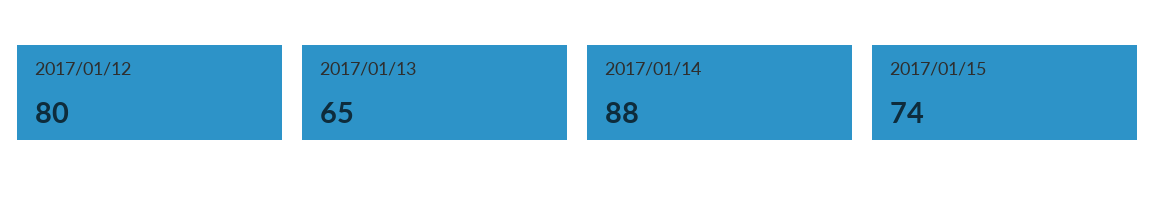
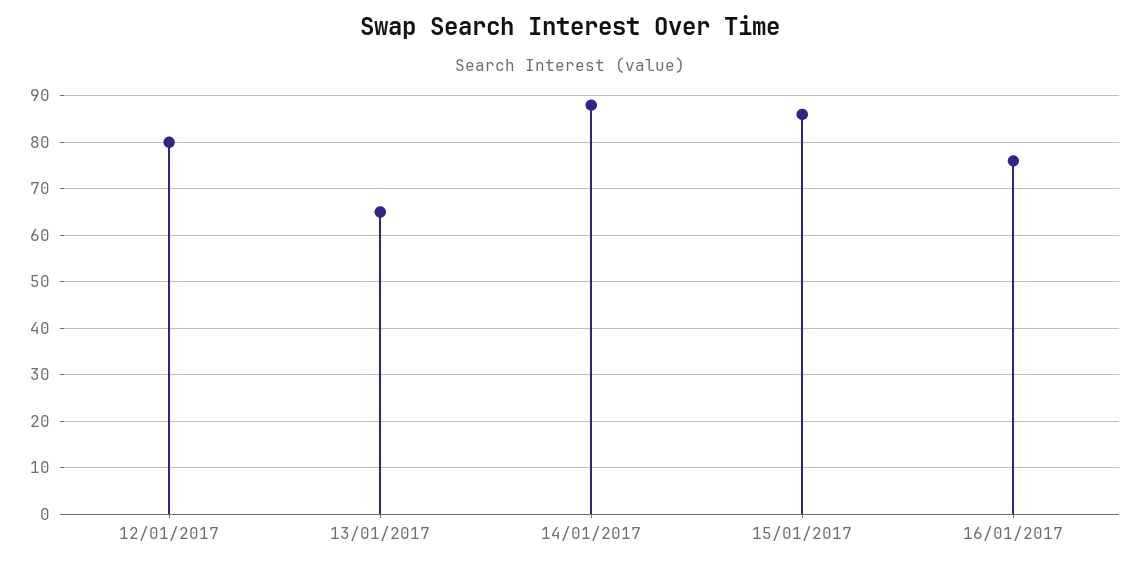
2017/01/15: 74 -> 85
16/01/2017: none -> 75

